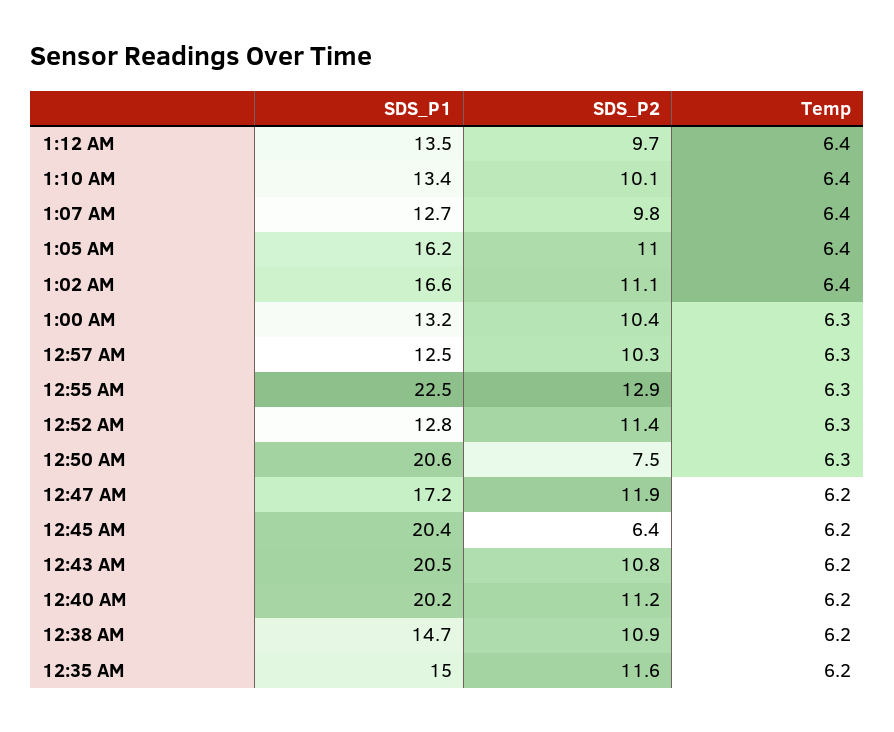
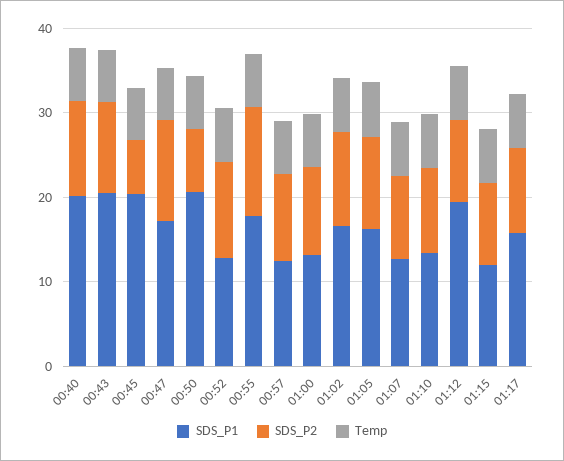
SDS_P1, 1:12 AM: 13.5 -> 20
SDS_P1, 12:55 AM: 22.5 -> 18
SDS_P1, 12:38 AM: 14.7 -> none
SDS_P2, 12:38 AM: 10.9 -> none
Temp, 12:38 AM: 6.2 -> none
SDS_P1, 12:35 AM: 15 -> none
SDS_P2, 12:35 AM: 11.6 -> none
Temp, 12:35 AM: 6.2 -> none
SDS_P1, 01:15: none -> 12
SDS_P2, 01:15: none -> 10
Temp, 01:15: none -> 6
SDS_P1, 01:17: none -> 16
SDS_P2, 01:17: none -> 10
Temp, 01:17: none -> 6

